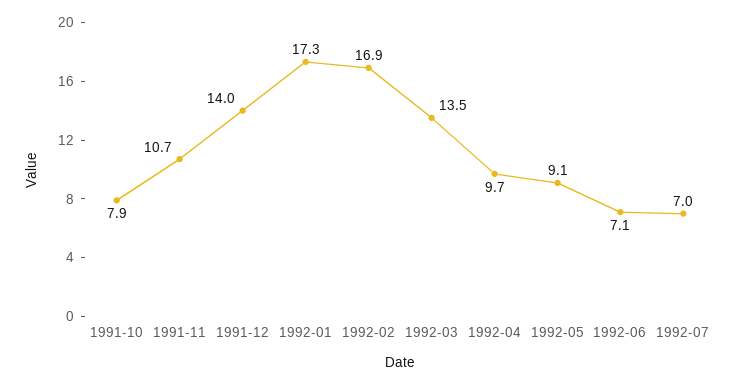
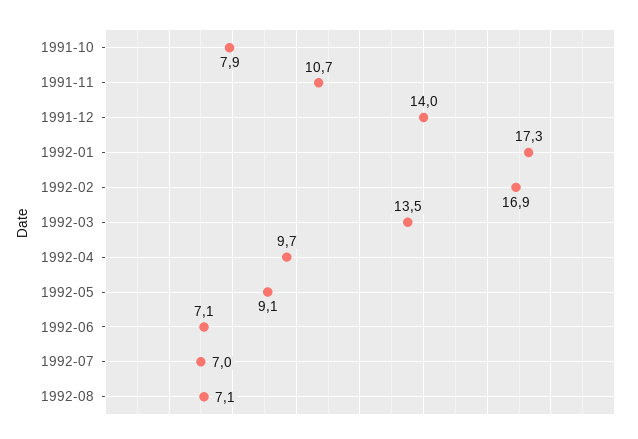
1992-08: none -> 7.1

